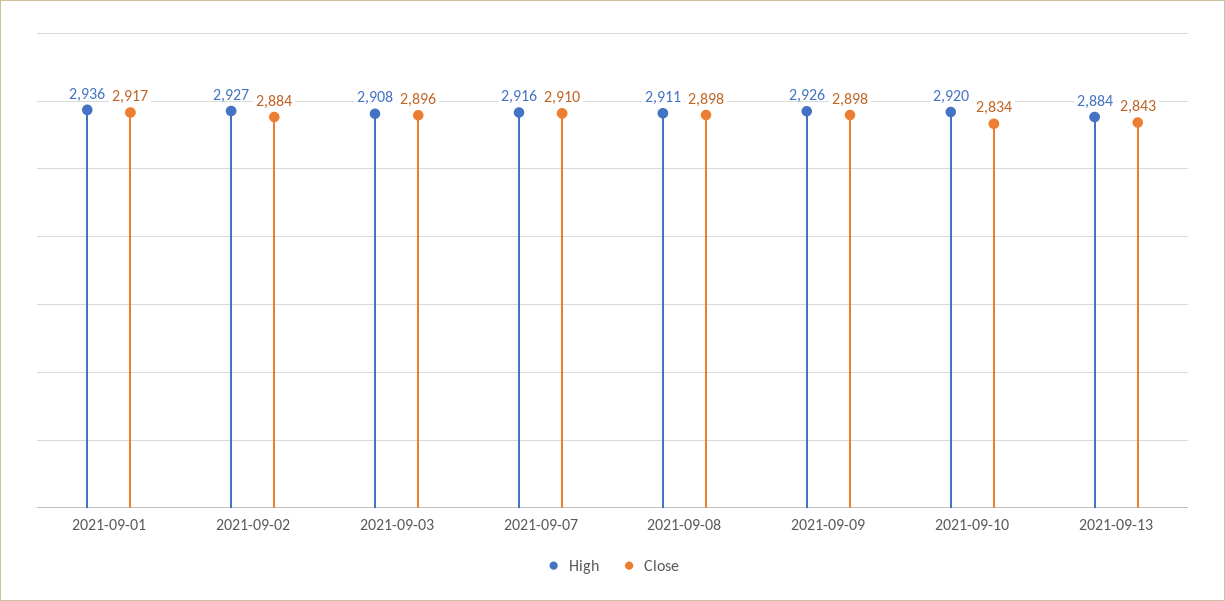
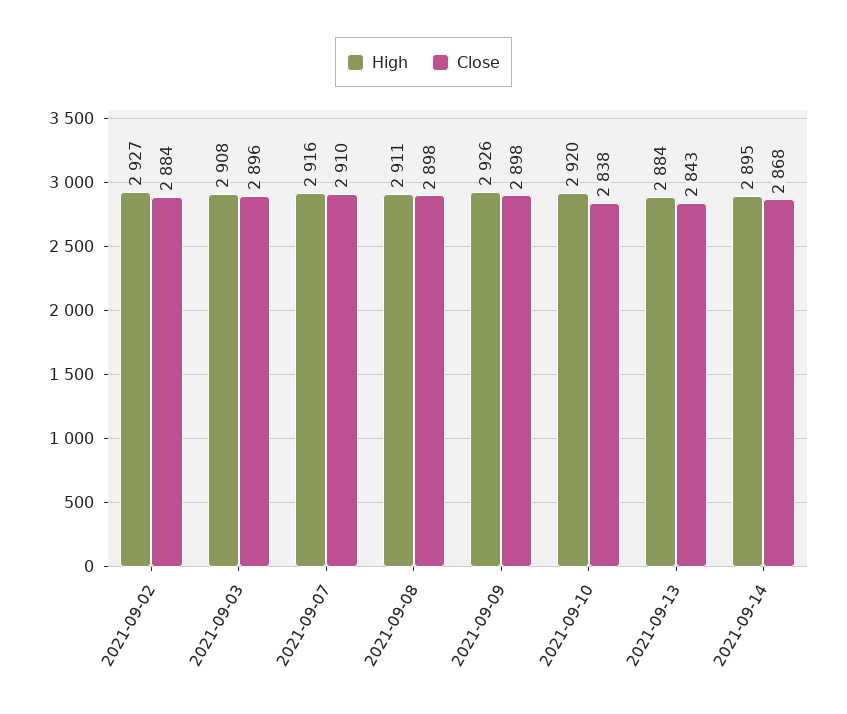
High, 2021-09-01: 2936 -> none
Close, 2021-09-01: 2917 -> none
Close, 2021-09-10: 2834 -> 2838
High, 2021-09-14: none -> 2895
Close, 2021-09-14: none -> 2868

